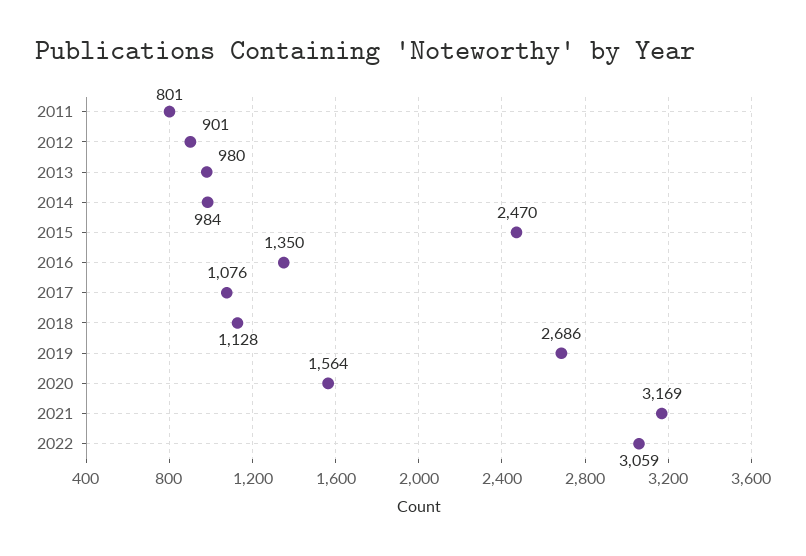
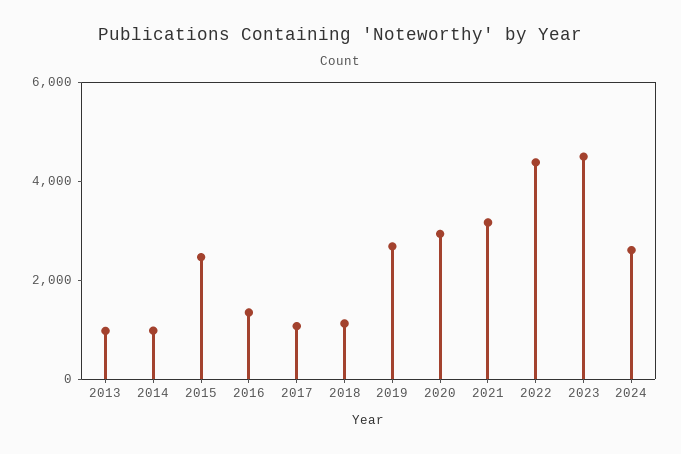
2011: 801 -> none
2012: 901 -> none
2020: 1564 -> 3000
2022: 3059 -> 4500
2023: none -> 4500
2024: none -> 2500

